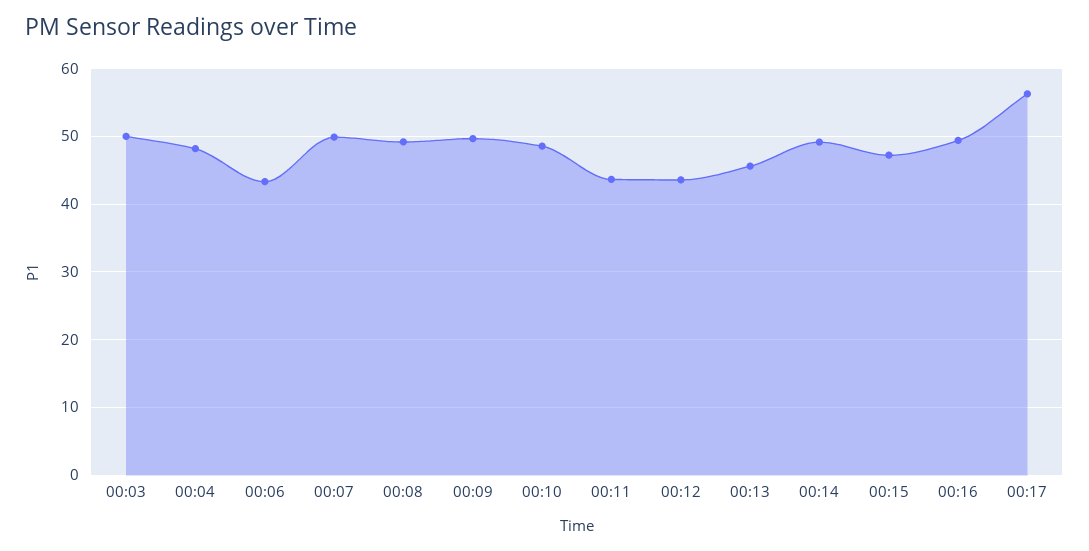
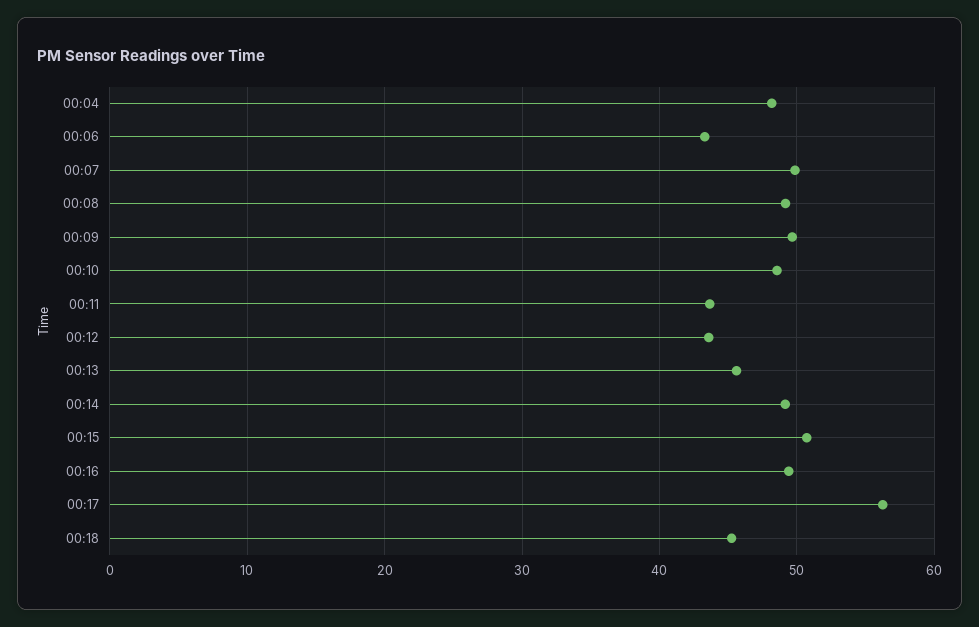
00:03: 50 -> none
00:15: 47 -> 51
00:18: none -> 45

